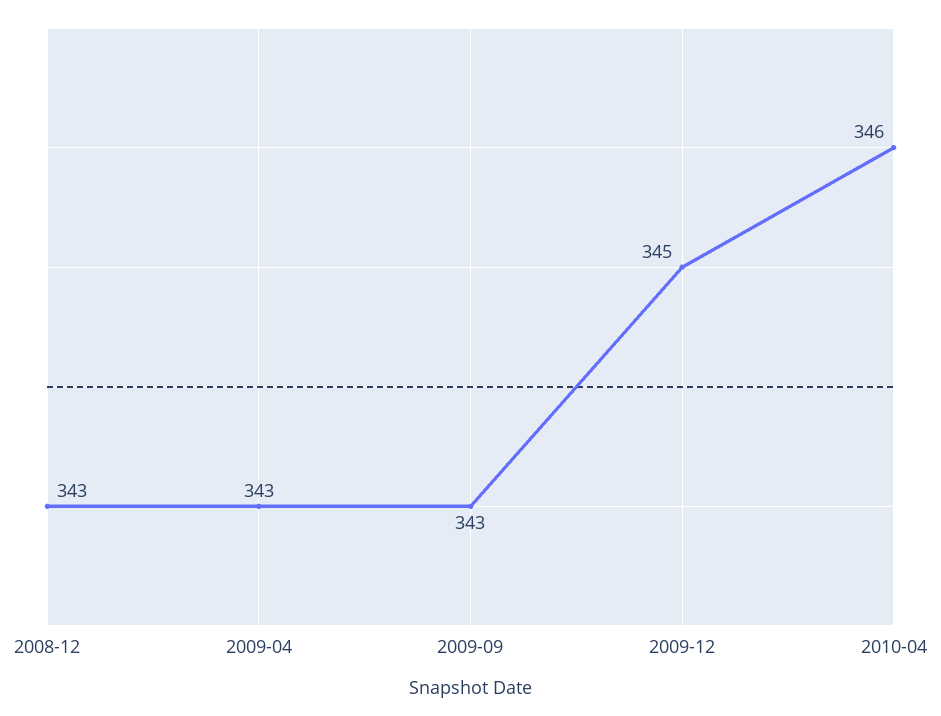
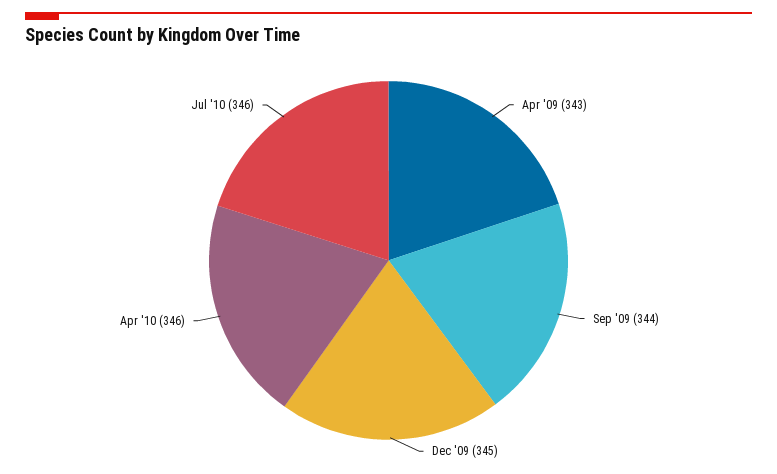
2008-12: 343 -> none
2009-09: 343 -> 344
Jul '10: none -> 346

